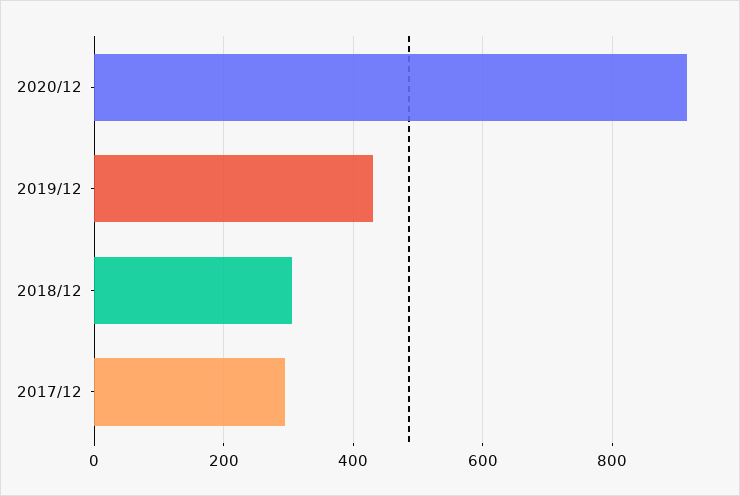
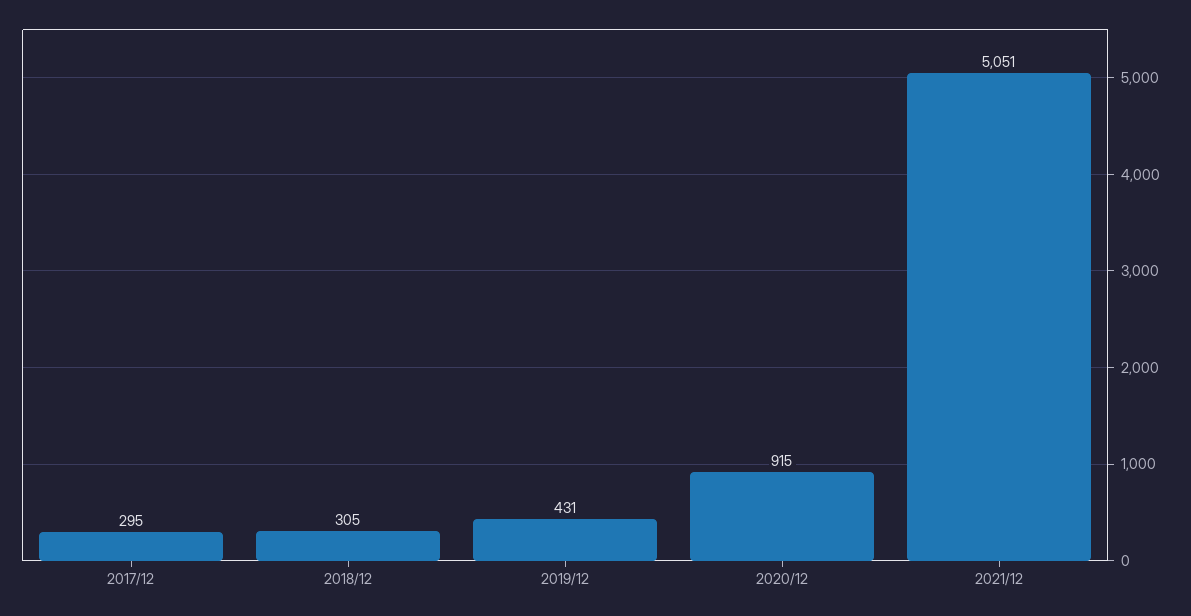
2021/12: none -> 5051

